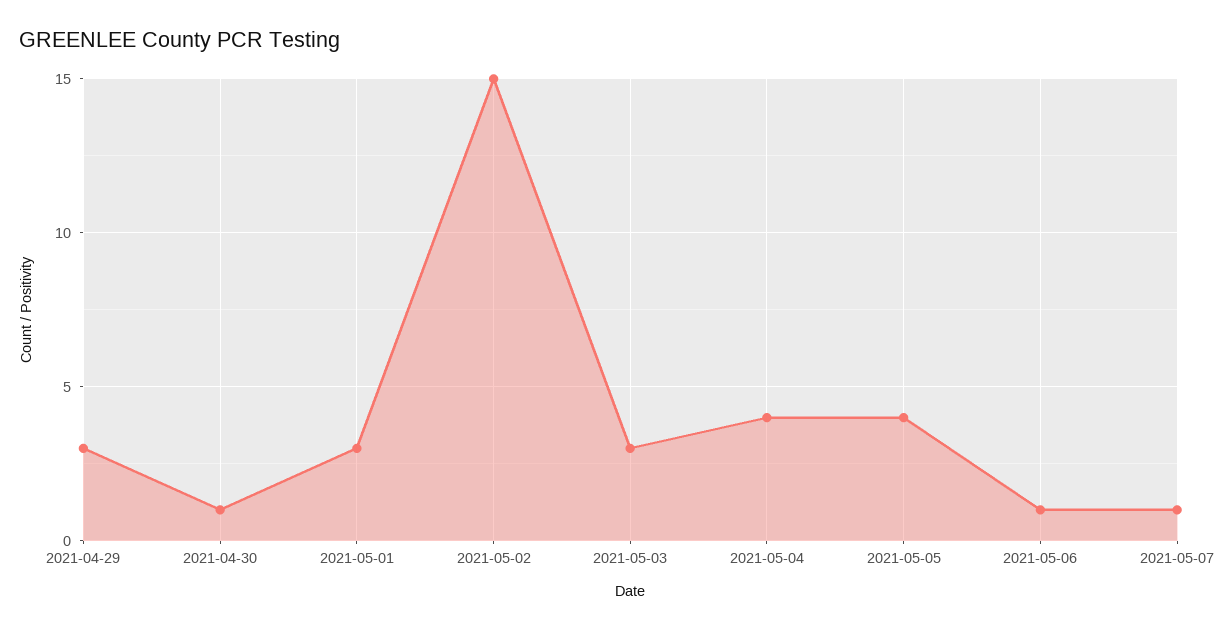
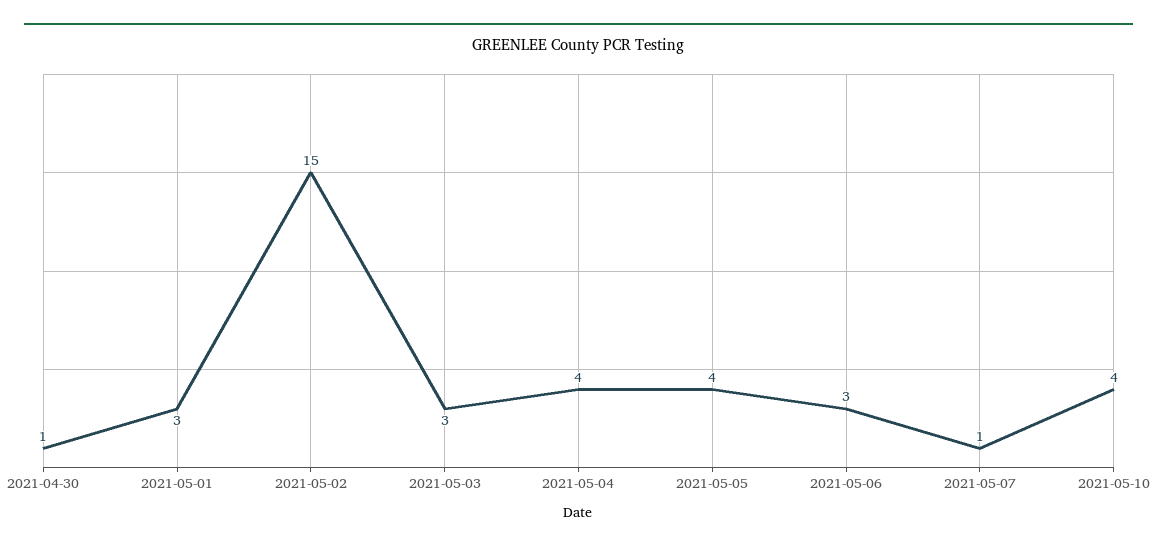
2021-04-29: 3 -> none
2021-05-06: 1 -> 3
2021-05-10: none -> 4

